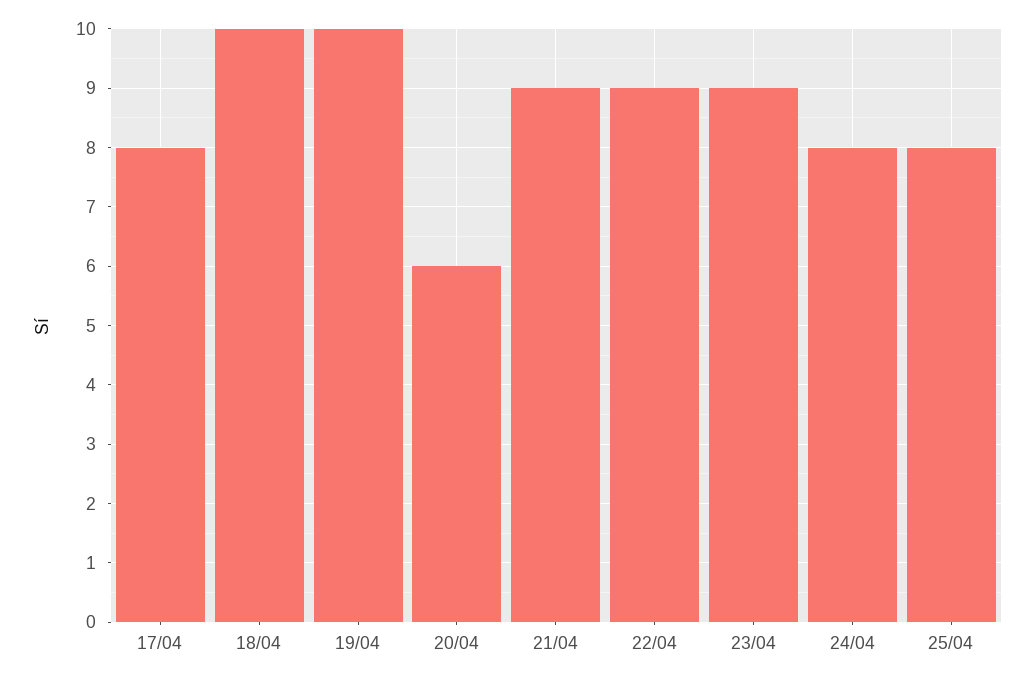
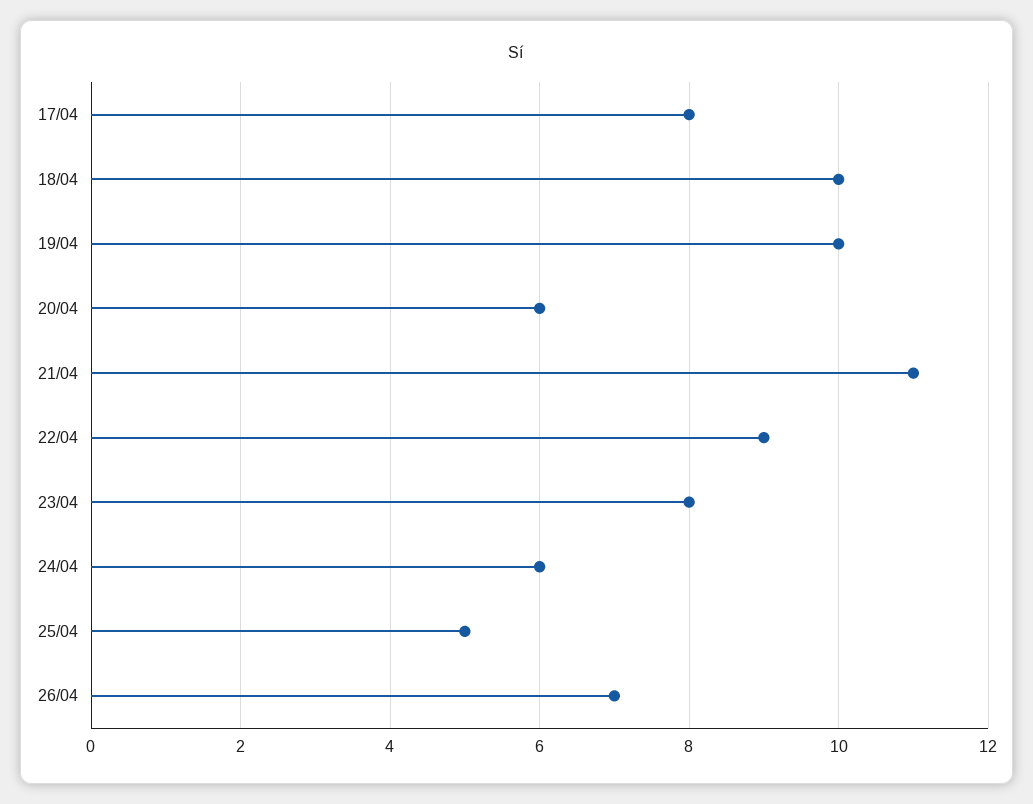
21/04: 9 -> 11
23/04: 9 -> 8
24/04: 8 -> 6
25/04: 8 -> 5
26/04: none -> 7

